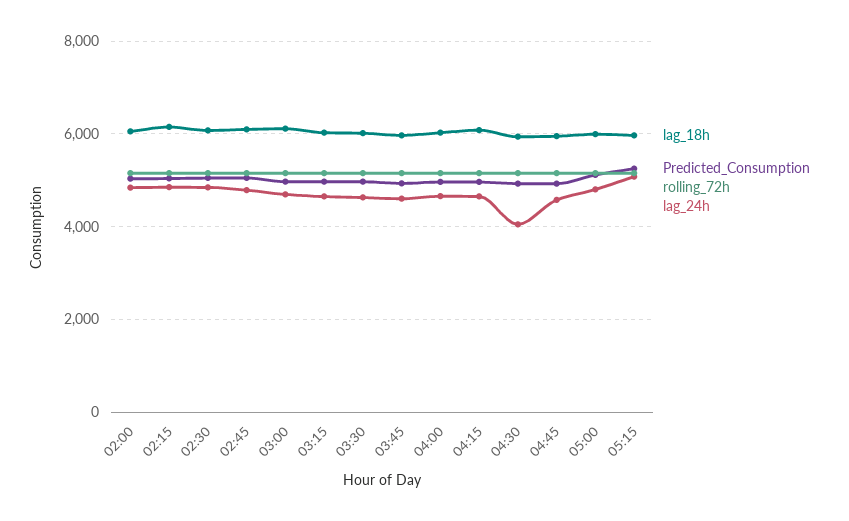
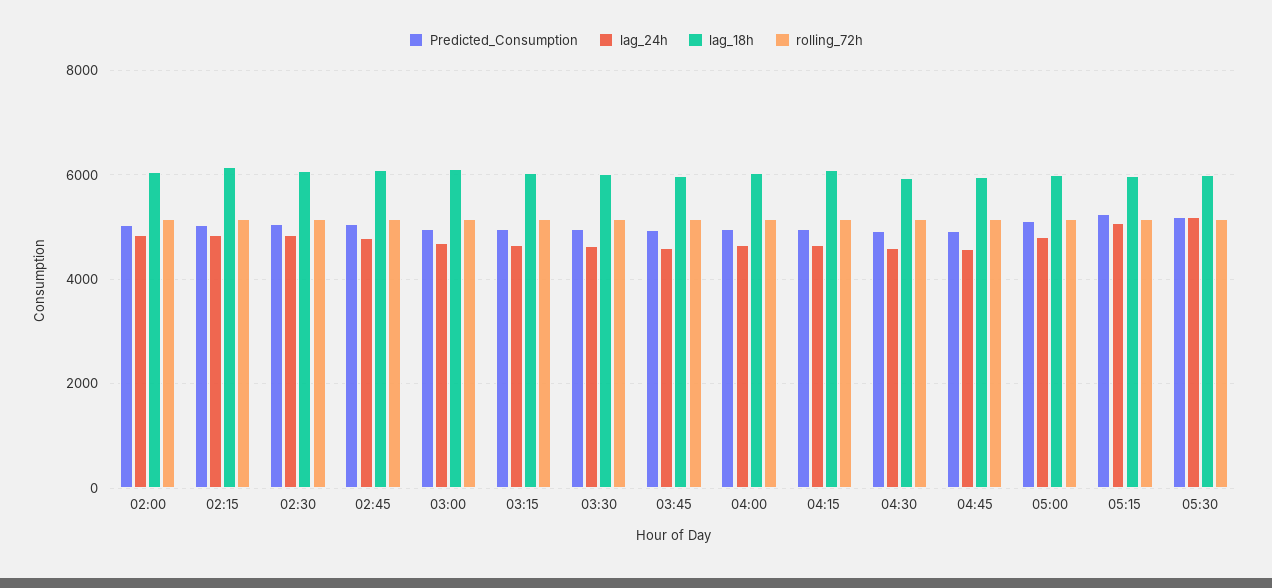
lag_24h, 04:30: 4000 -> 4600
Predicted_Consumption, 05:30: none -> 5200
lag_24h, 05:30: none -> 5200
lag_18h, 05:30: none -> 6000
rolling_72h, 05:30: none -> 5200

